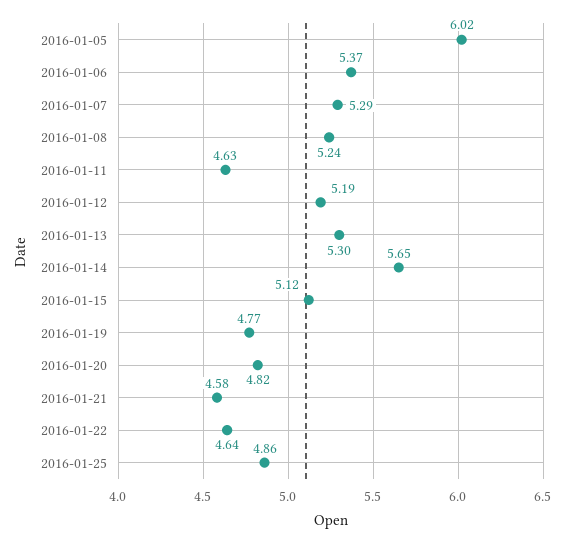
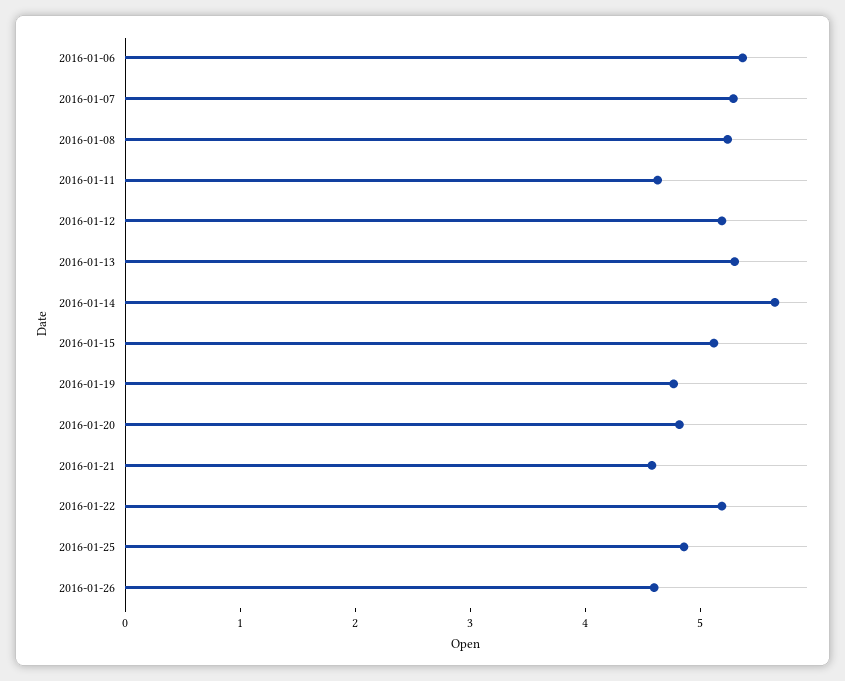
2016-01-05: 6.02 -> none
2016-01-22: 4.64 -> 5.2
2016-01-26: none -> 4.6

